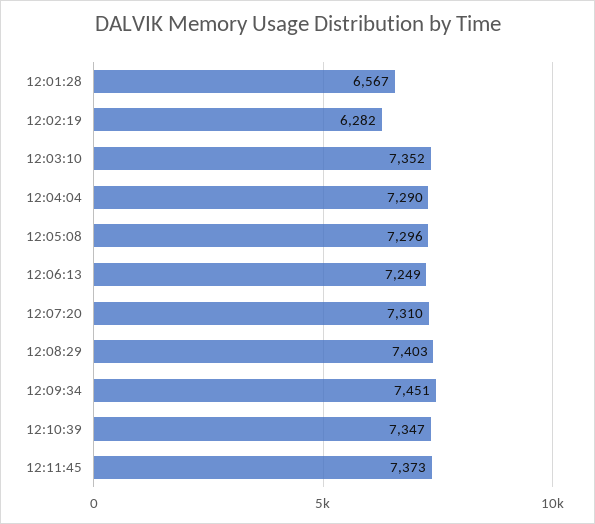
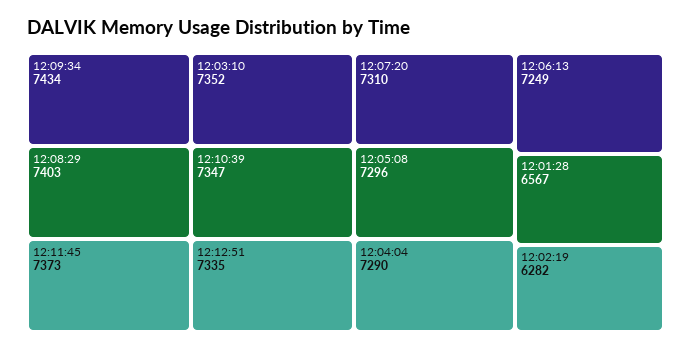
12:09:34: 7451 -> 7434
12:12:51: none -> 7335

